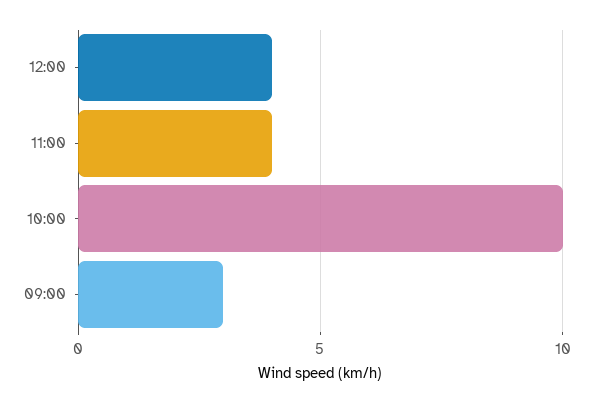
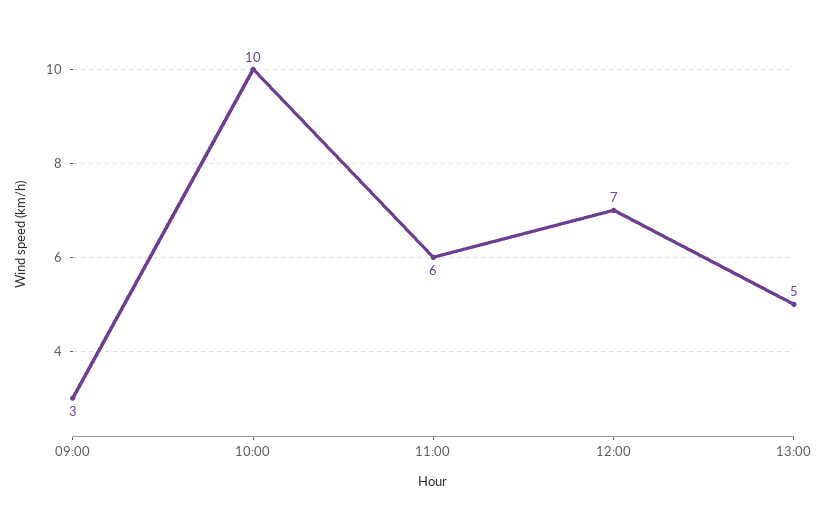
12:00: 4 -> 7
11:00: 4 -> 6
13:00: none -> 5

